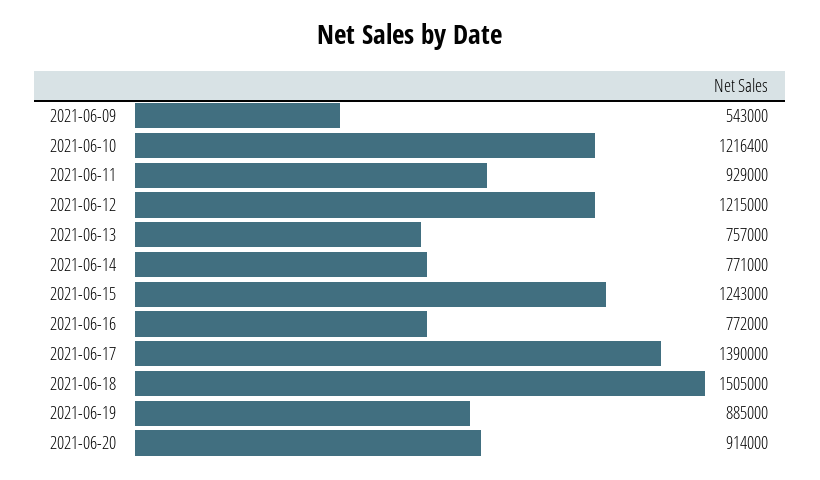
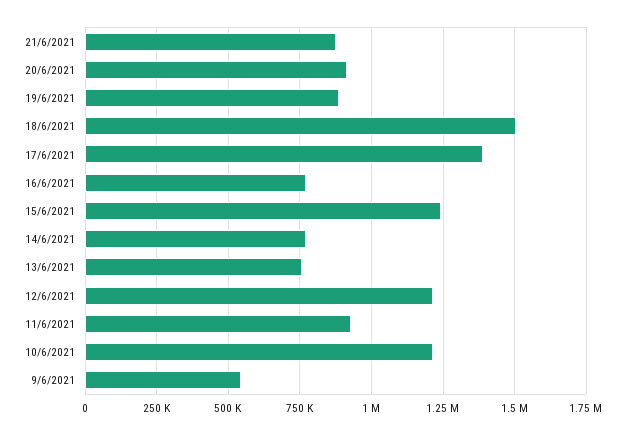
21/6/2021: none -> 875000

